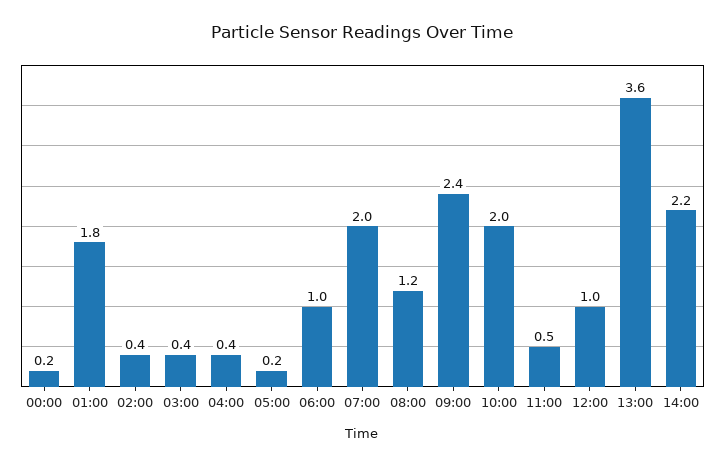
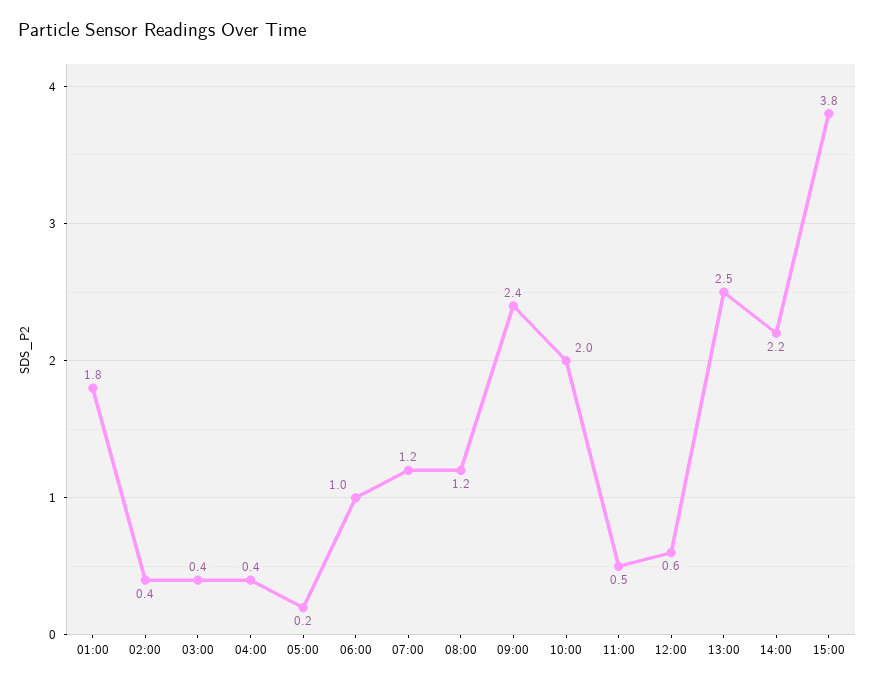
00:00: 0.2 -> none
07:00: 2 -> 1.2
12:00: 1 -> 0.6
13:00: 3.6 -> 2.5
15:00: none -> 3.8

